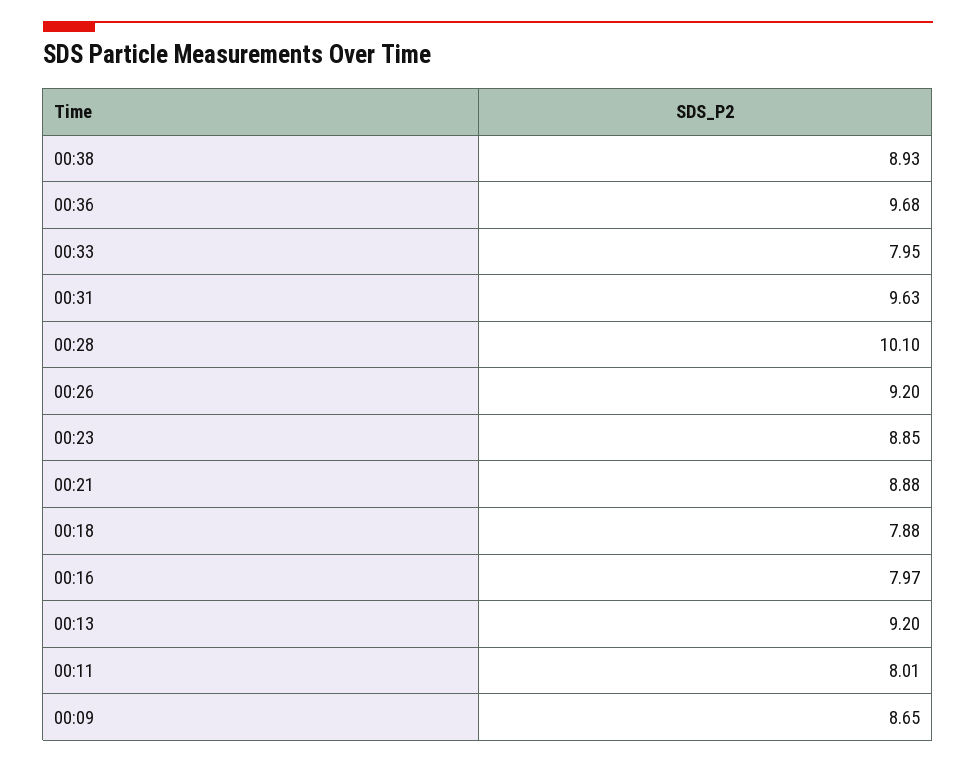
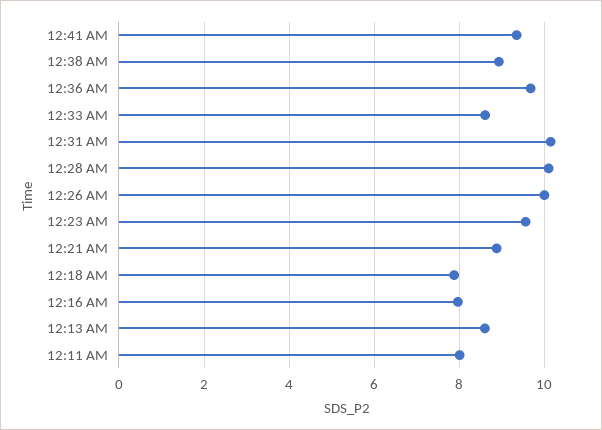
00:33: 7.95 -> 8.6
00:31: 9.63 -> 10.2
00:26: 9.2 -> 10
00:23: 8.85 -> 9.6
00:13: 9.2 -> 8.6
00:09: 8.65 -> none
12:41 AM: none -> 9.4

